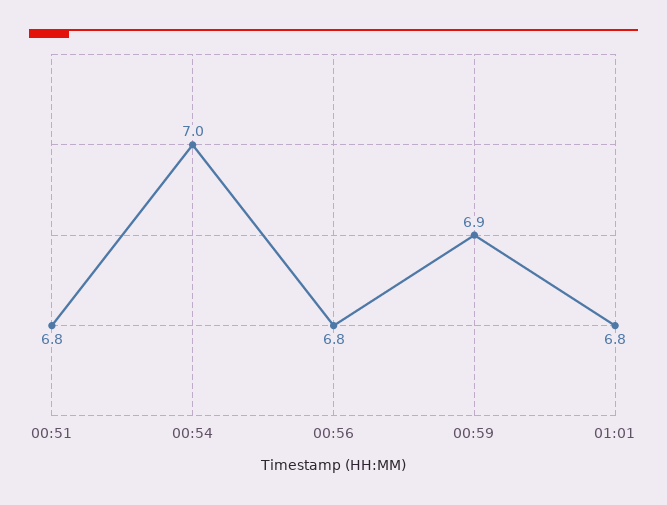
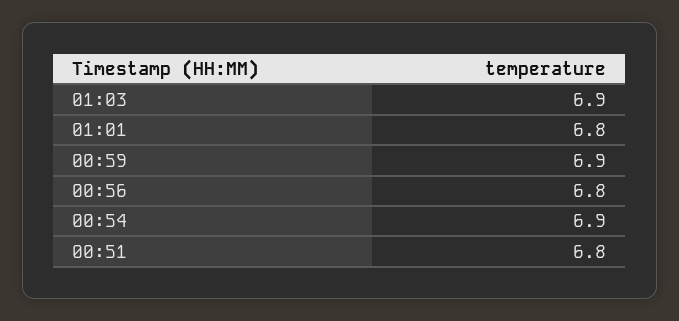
00:54: 7 -> 6.9
01:03: none -> 6.9

